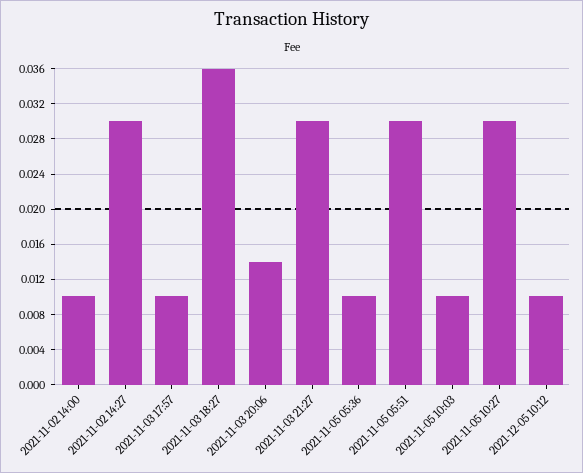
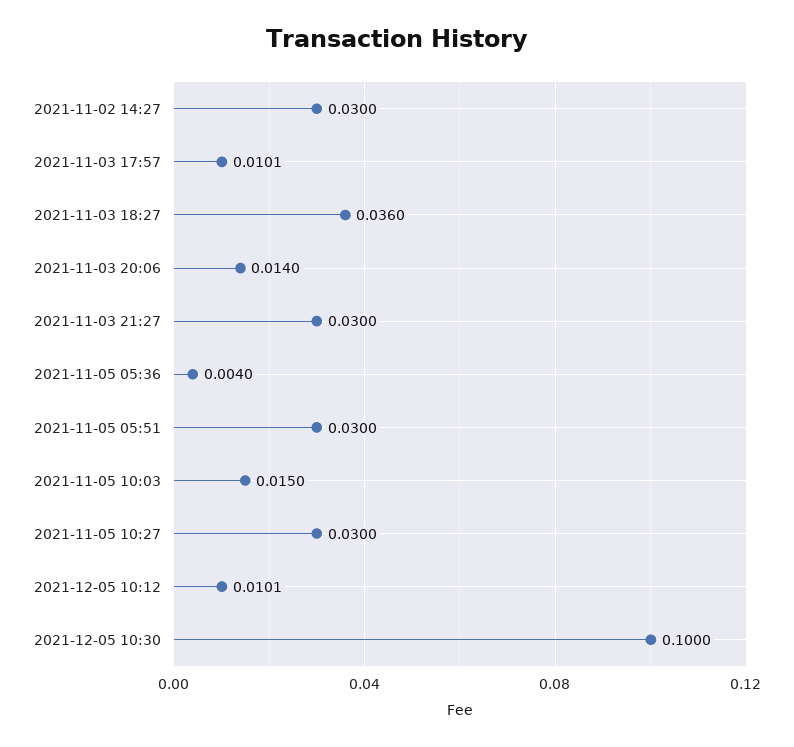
2021-11-02 14:00: 0.01 -> none
2021-11-05 05:36: 0.01 -> 0.004
2021-11-05 10:03: 0.01 -> 0.015
2021-12-05 10:30: none -> 0.1

